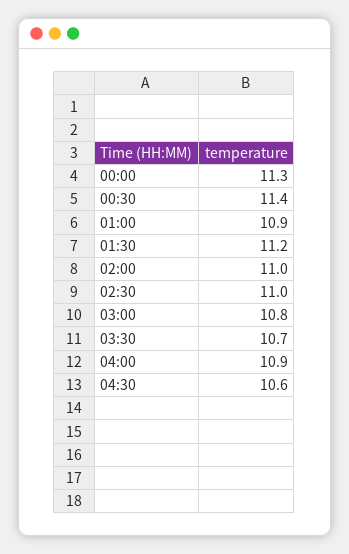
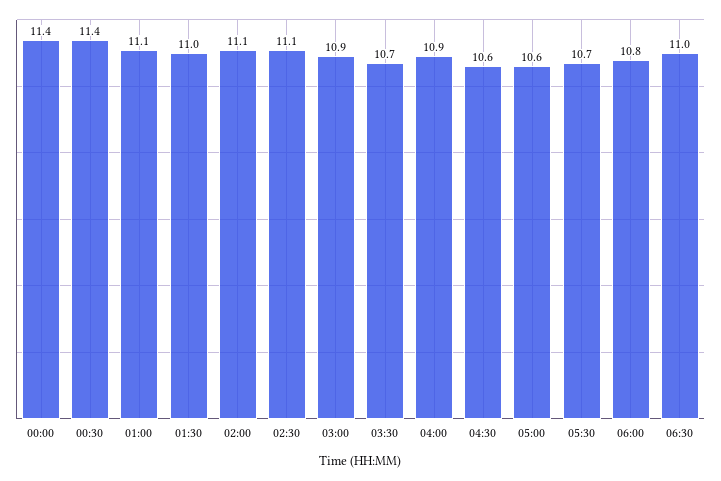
00:00: 11.3 -> 11.4
01:00: 10.9 -> 11.1
01:30: 11.2 -> 11
02:00: 11 -> 11.1
02:30: 11 -> 11.1
03:00: 10.8 -> 10.9
05:00: none -> 10.6
05:30: none -> 10.7
06:00: none -> 10.8
06:30: none -> 11

